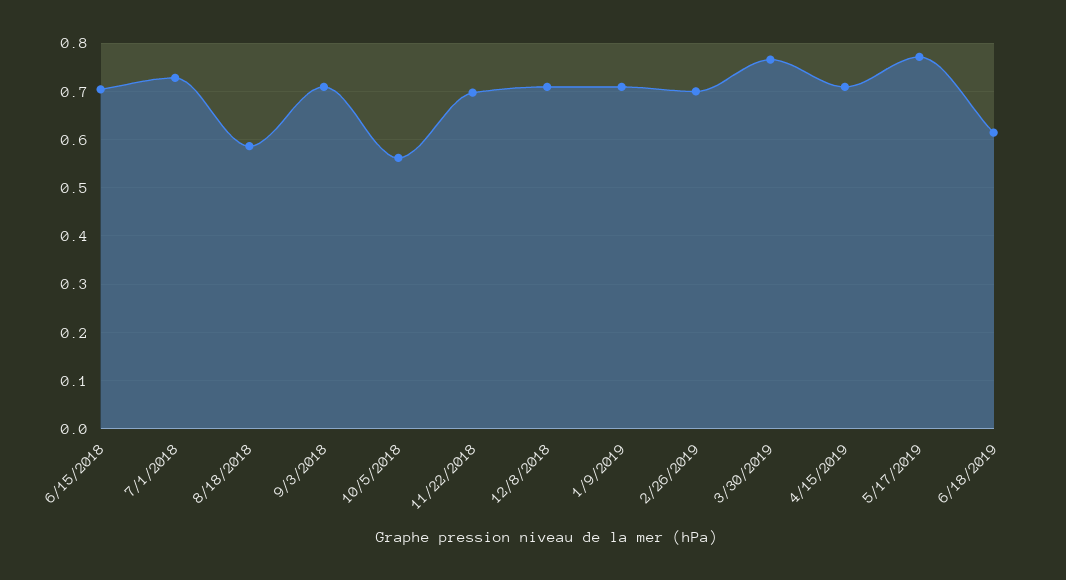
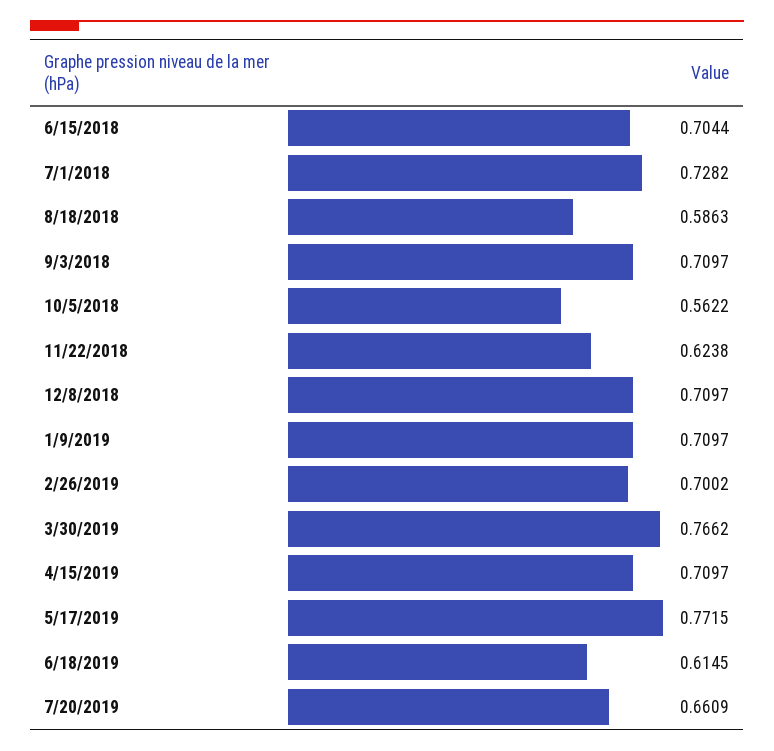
11/22/2018: 0.7 -> 0.6238
7/20/2019: none -> 0.6609

